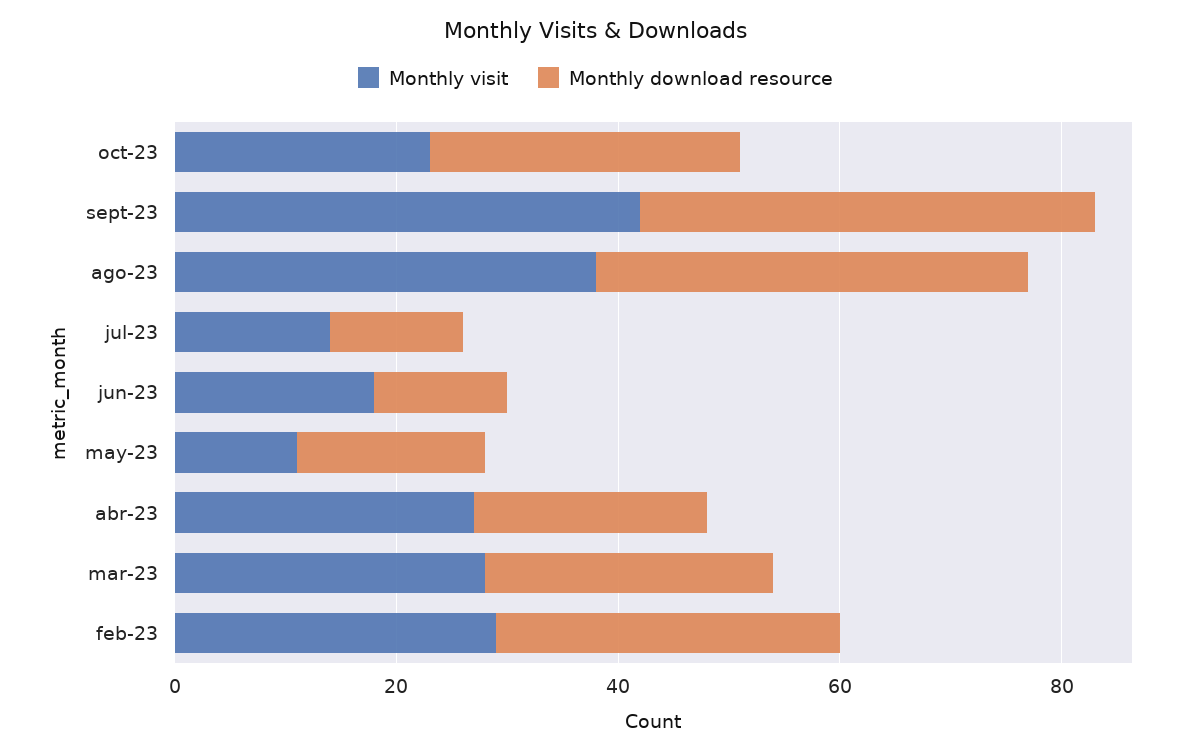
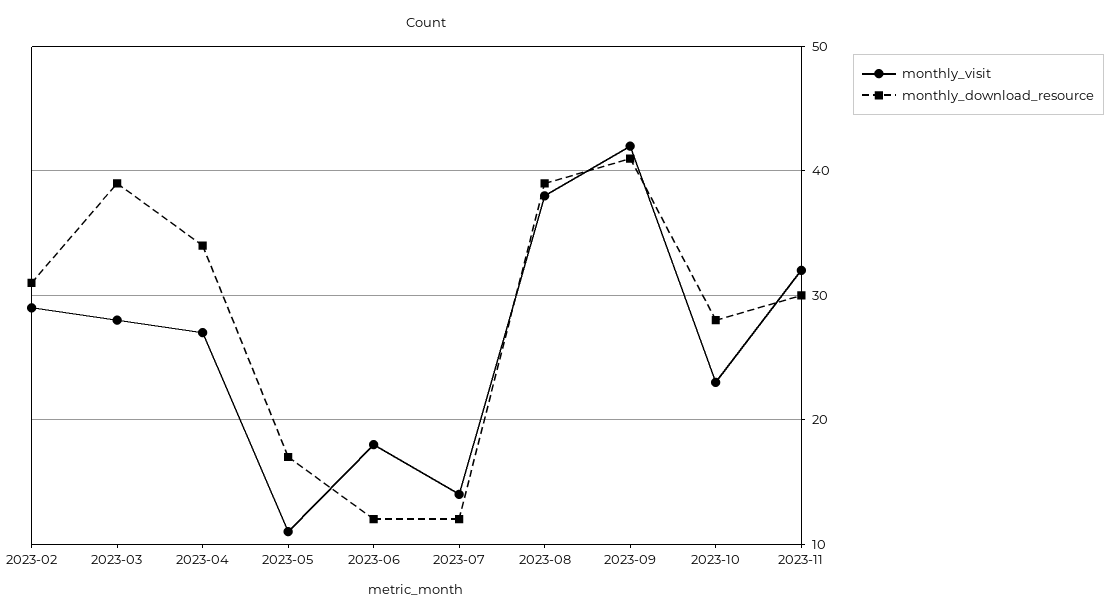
Monthly download resource, abr-23: 20 -> 34
Monthly download resource, mar-23: 25 -> 39
Monthly visit, 2023-11: none -> 32
Monthly download resource, 2023-11: none -> 30

